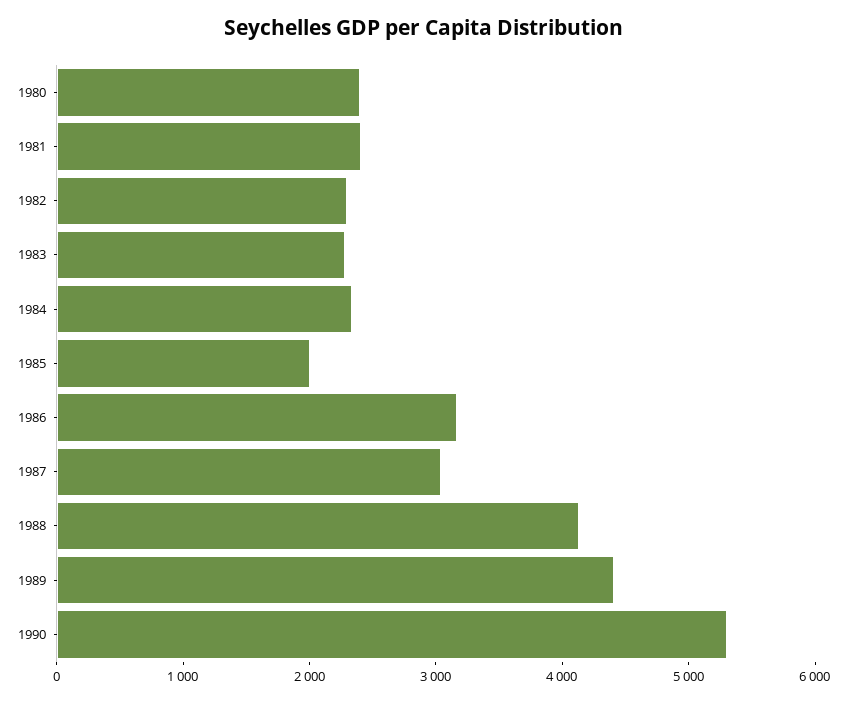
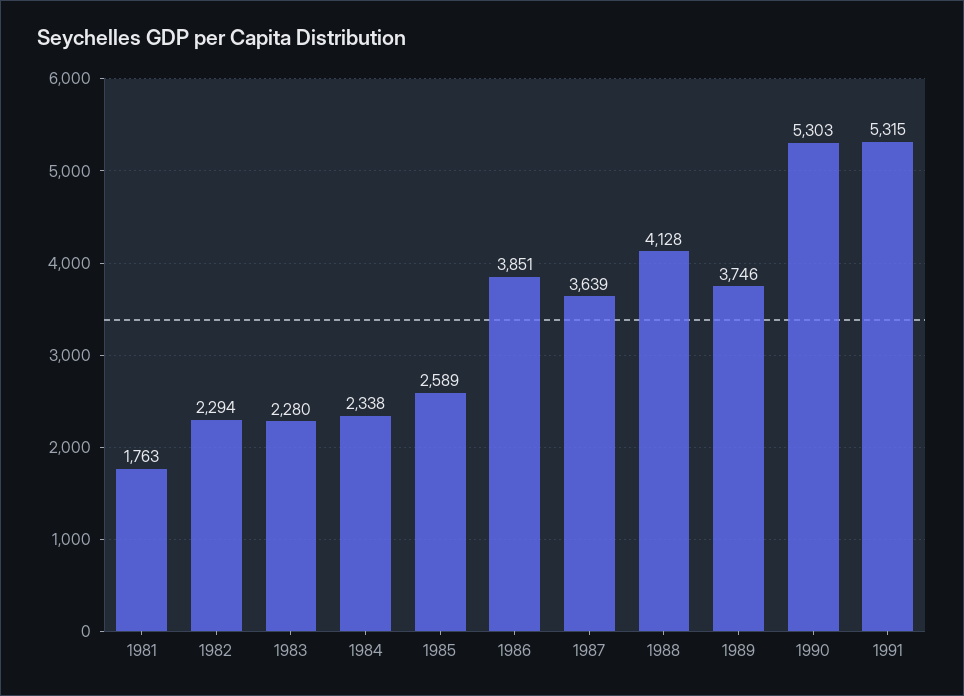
1980: 2400 -> none
1981: 2400 -> 1763
1985: 2000 -> 2589
1986: 3200 -> 3851
1987: 3000 -> 3639
1989: 4400 -> 3746
1991: none -> 5315

